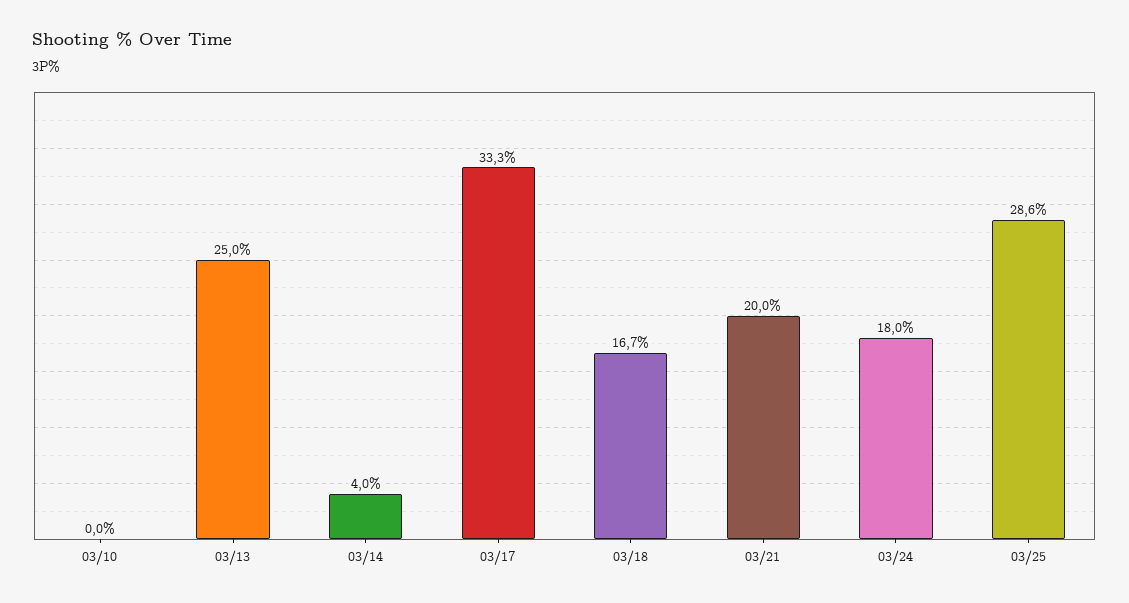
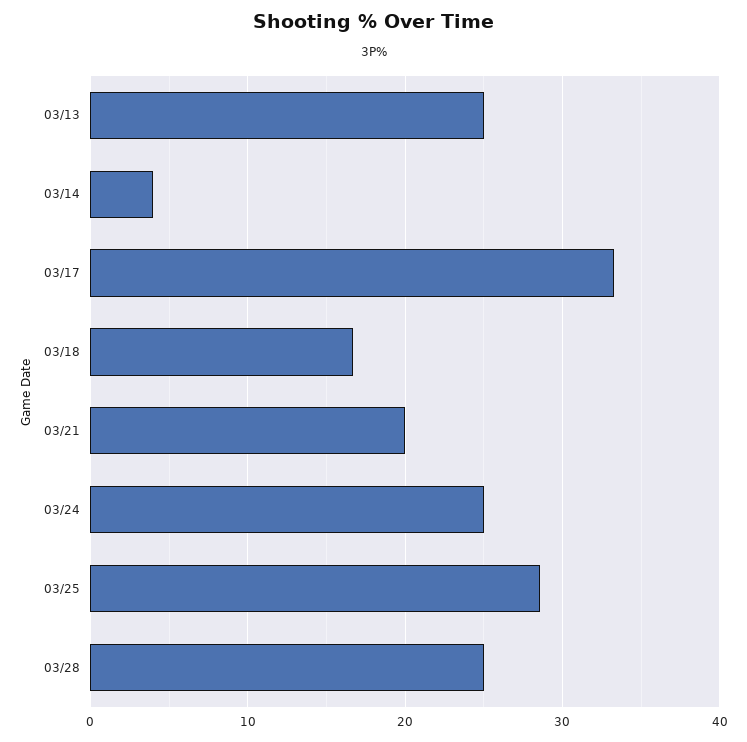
03/10: 0 -> none
03/24: 18 -> 25
03/28: none -> 25

